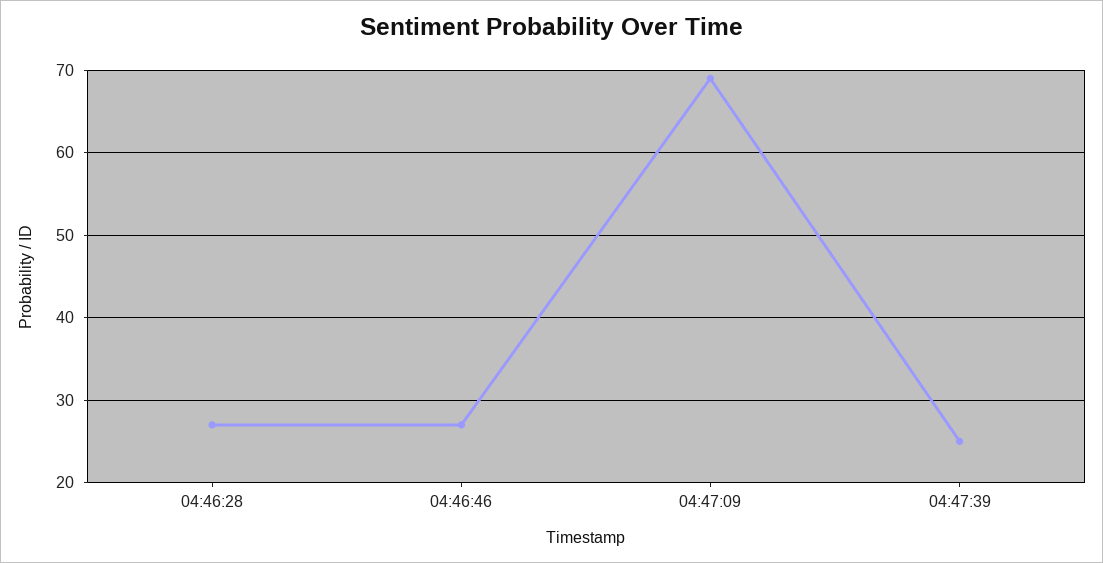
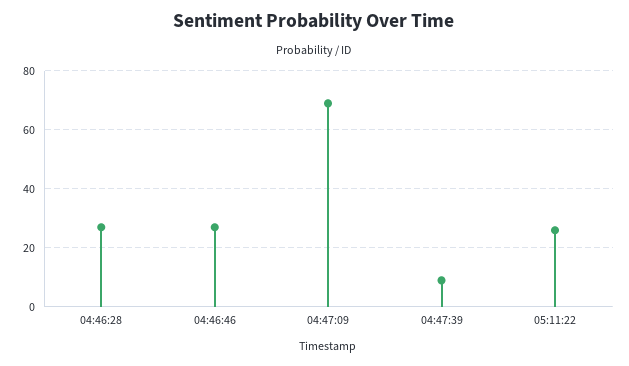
04:47:39: 25 -> 10
05:11:22: none -> 25

